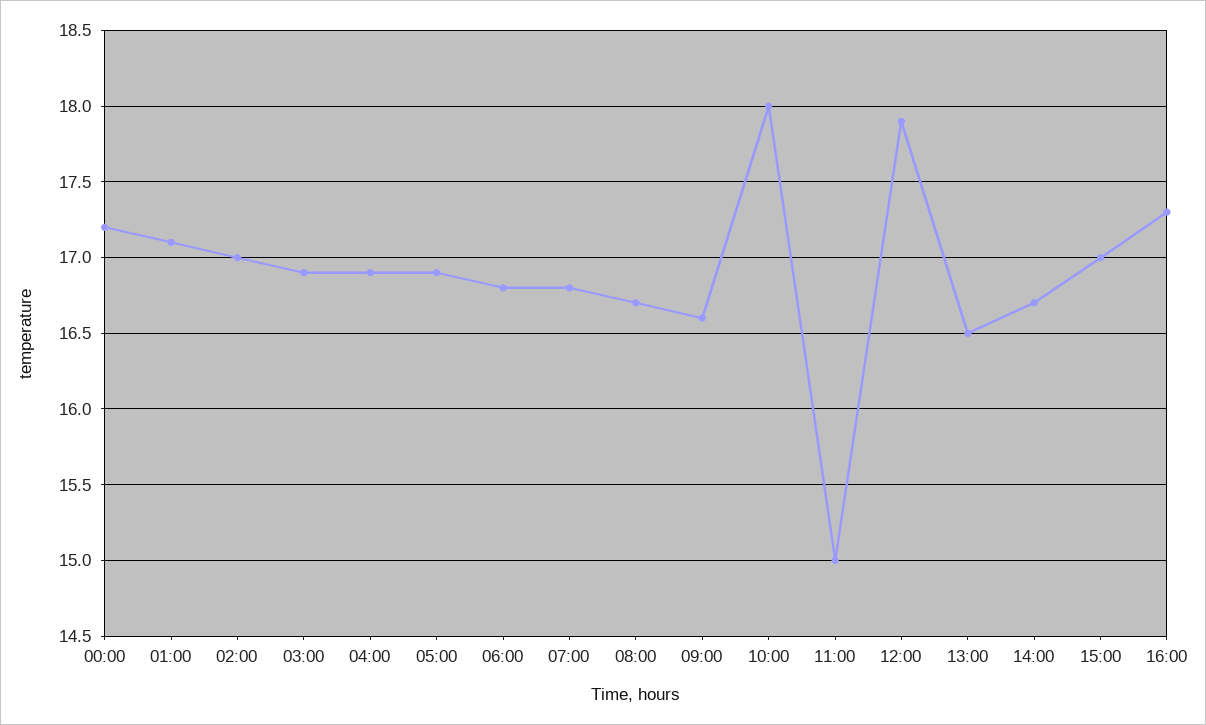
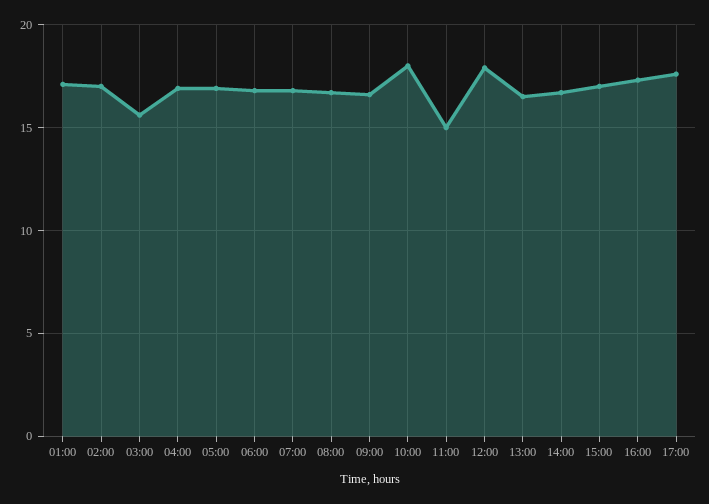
00:00: 17.2 -> none
03:00: 16.9 -> 15.5
17:00: none -> 17.5

